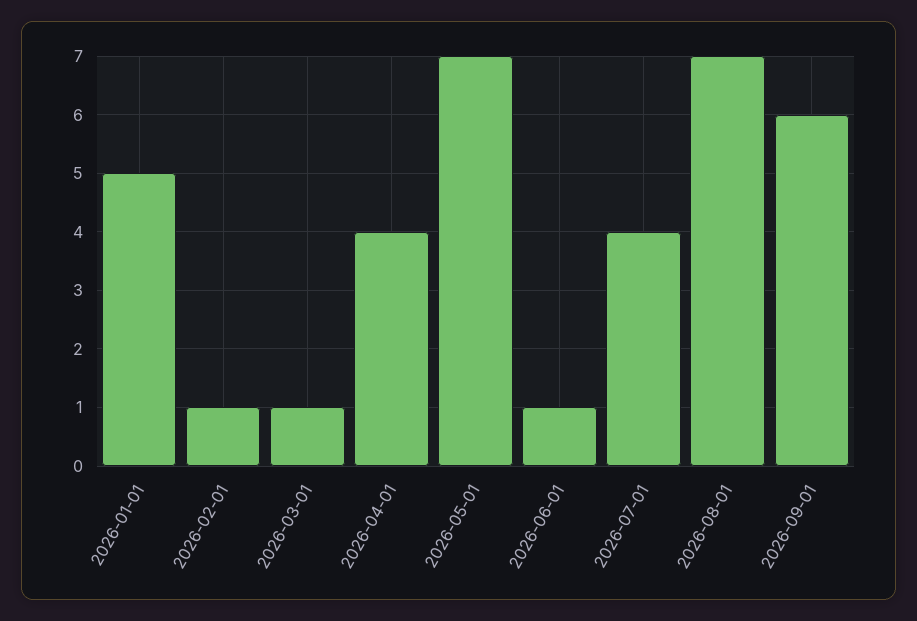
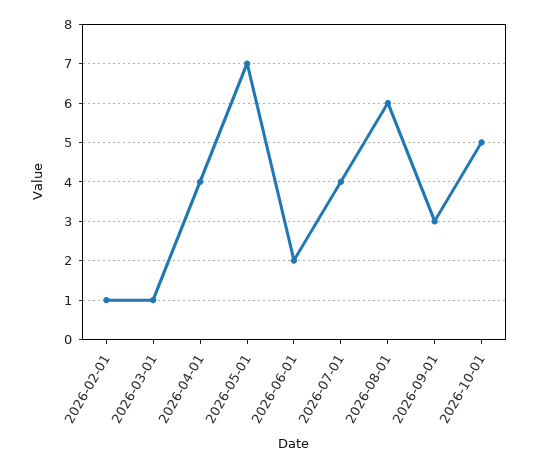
2026-01-01: 5 -> none
2026-06-01: 1 -> 2
2026-08-01: 7 -> 6
2026-09-01: 6 -> 3
2026-10-01: none -> 5

